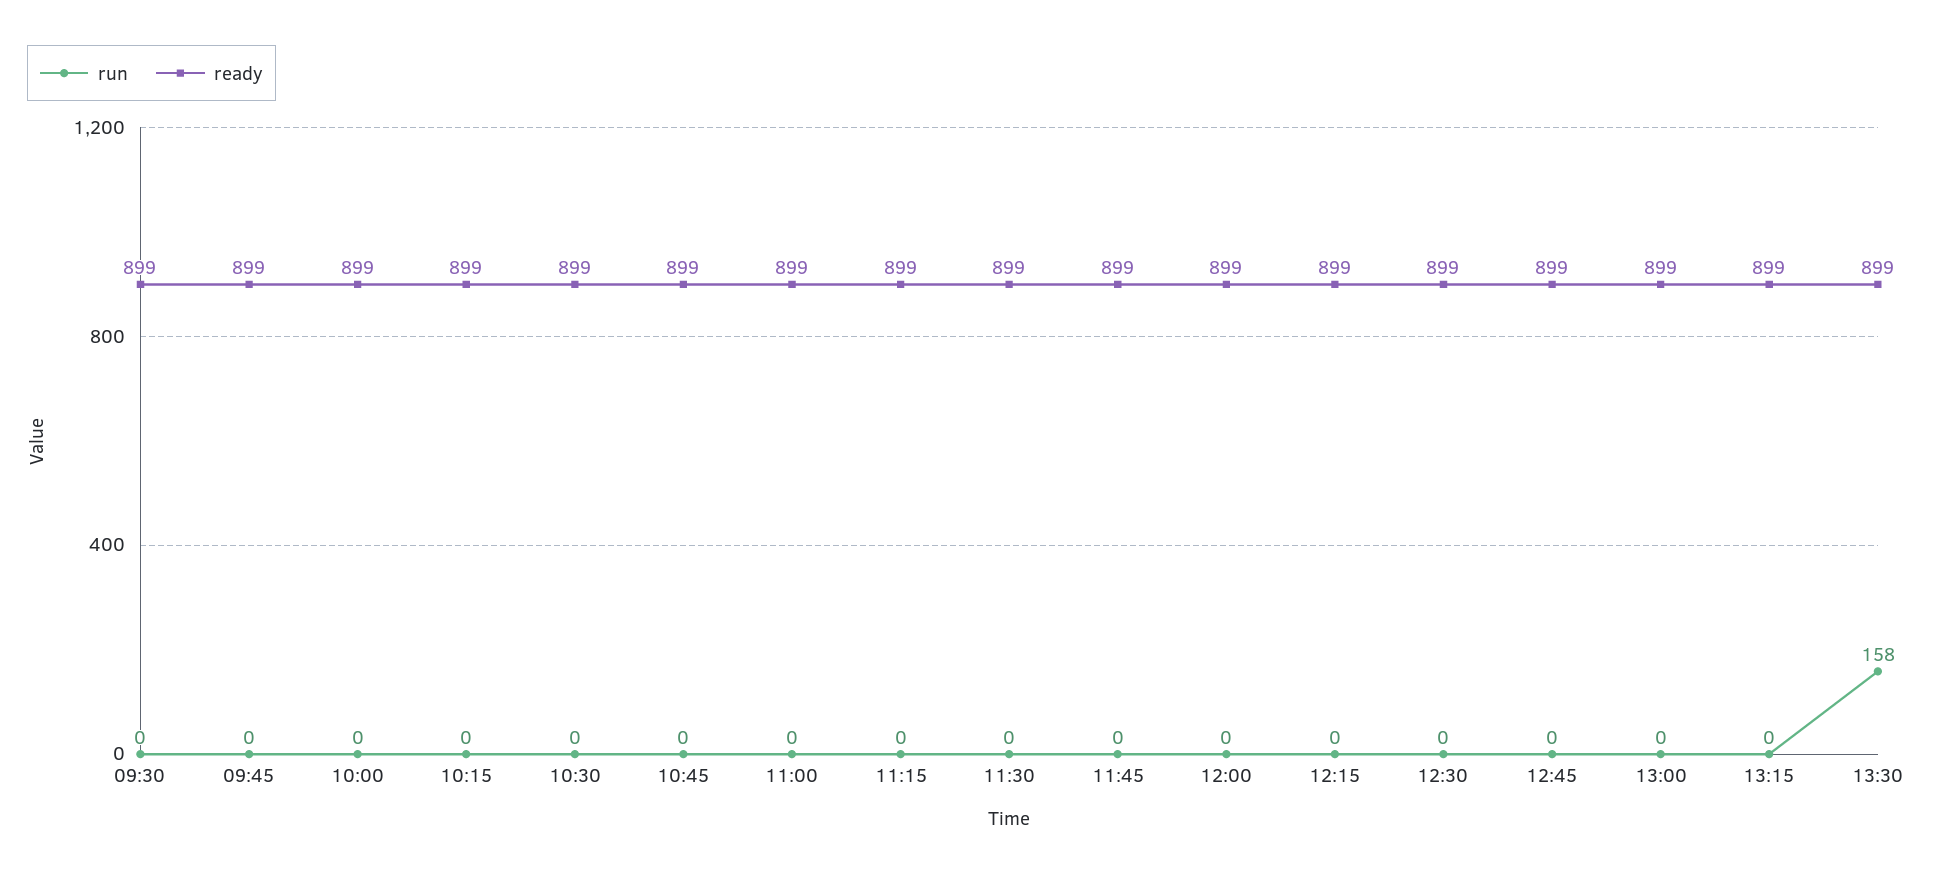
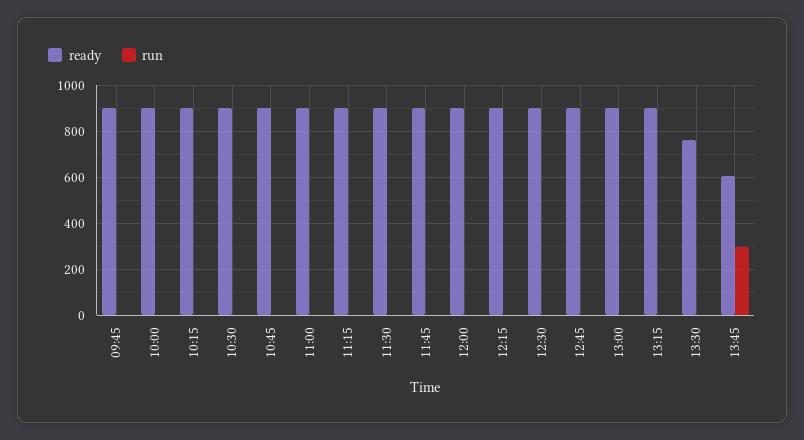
run, 09:30: 0 -> none
ready, 09:30: 899 -> none
run, 13:30: 158 -> 0
ready, 13:30: 899 -> 750
ready, 13:45: none -> 600
run, 13:45: none -> 300

